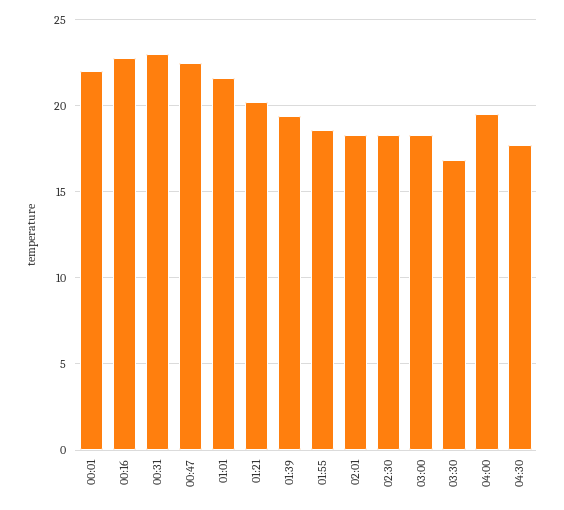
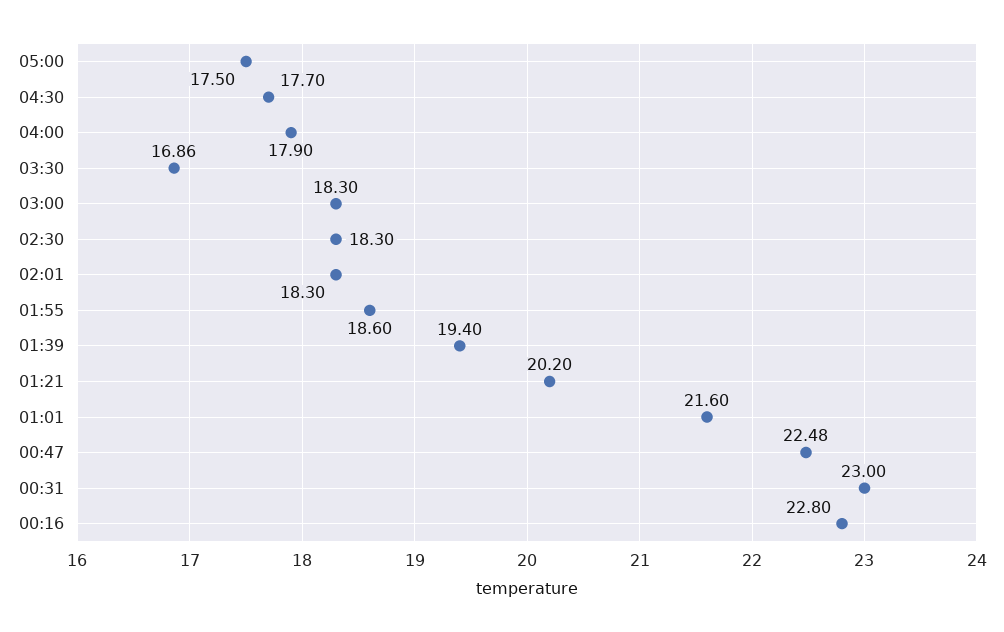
00:01: 22 -> none
04:00: 19.5 -> 17.9
05:00: none -> 17.5

